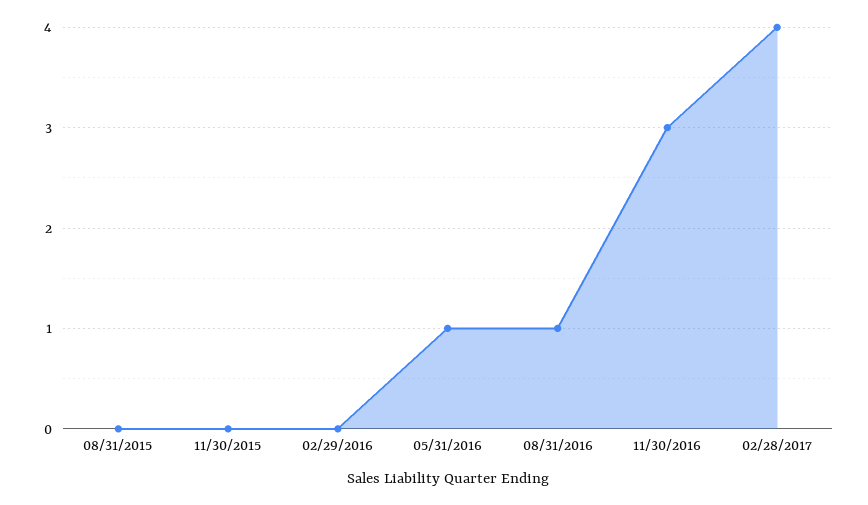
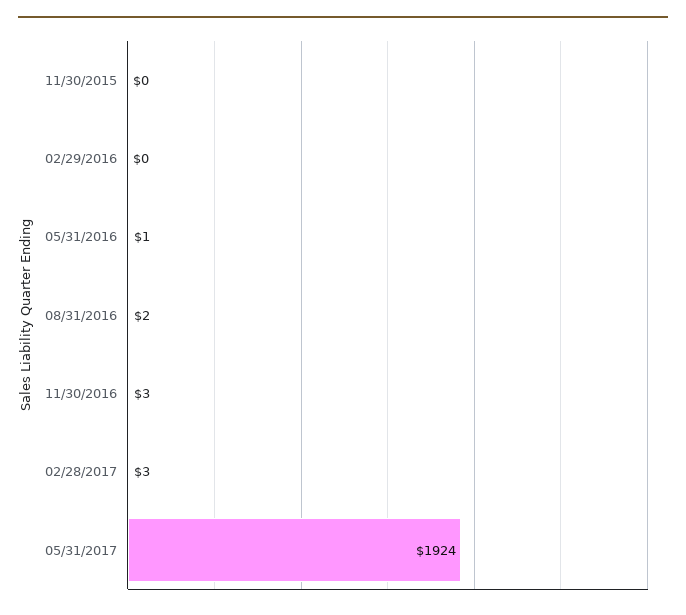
08/31/2015: 0 -> none
08/31/2016: 1 -> 2
02/28/2017: 4 -> 3
05/31/2017: none -> 1924

